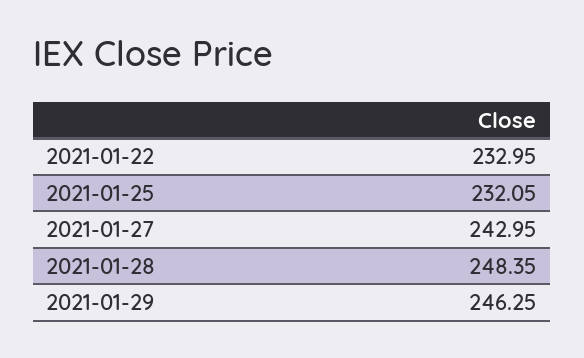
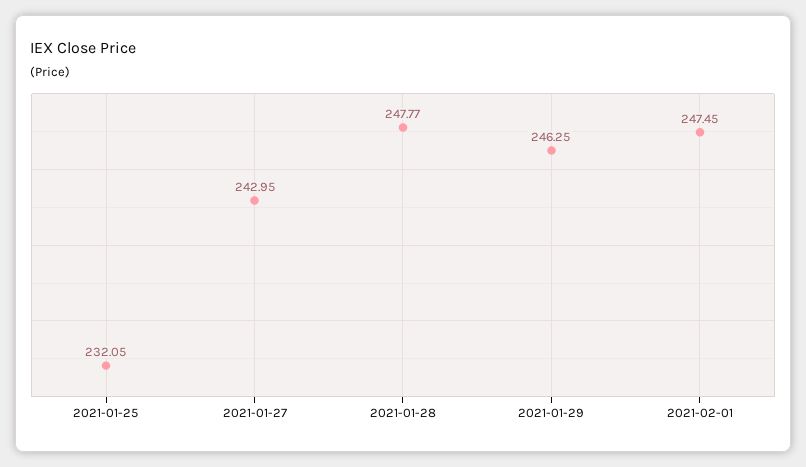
2021-01-22: 232.95 -> none
2021-01-28: 248.35 -> 247.77
2021-02-01: none -> 247.45

